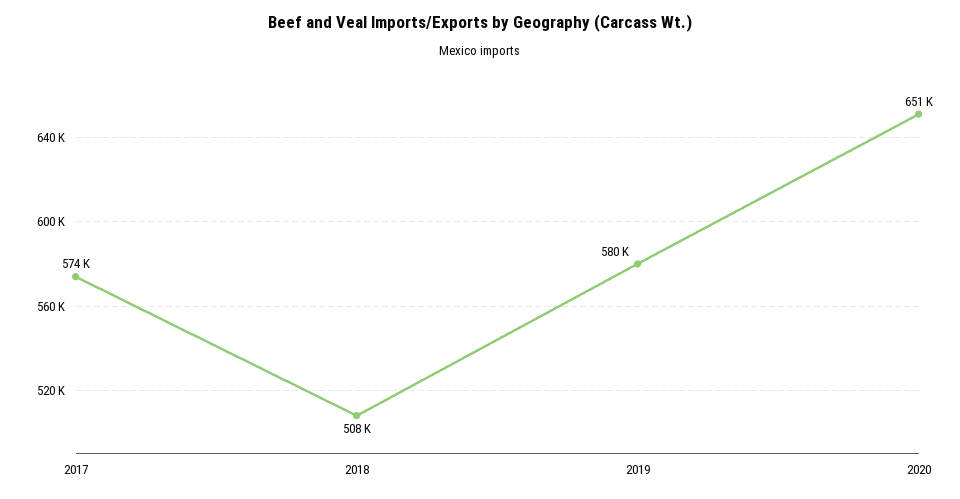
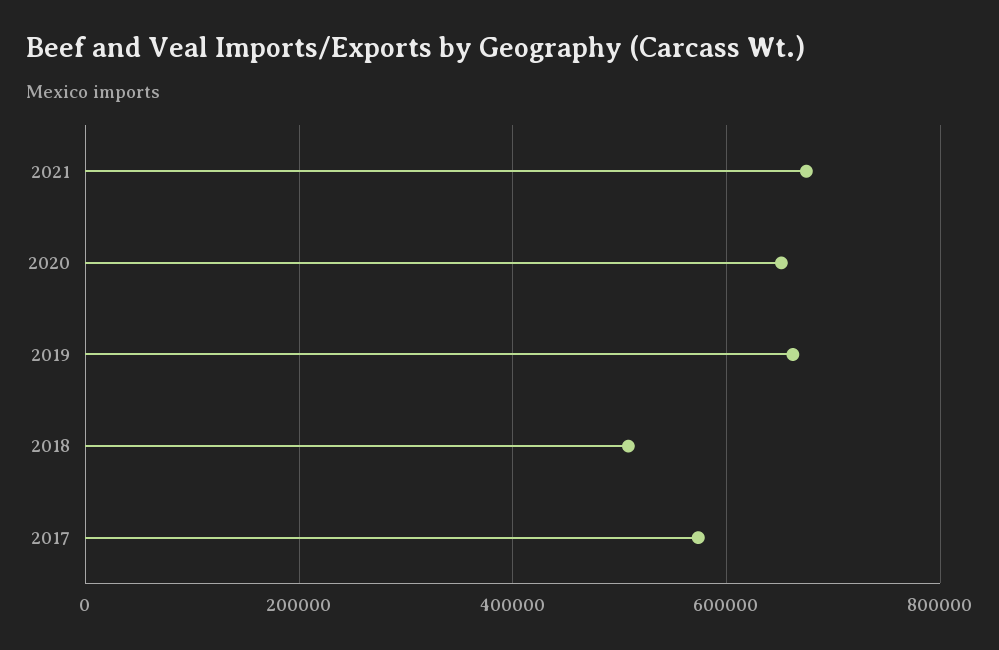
2019: 580000 -> 660000
2021: none -> 680000

